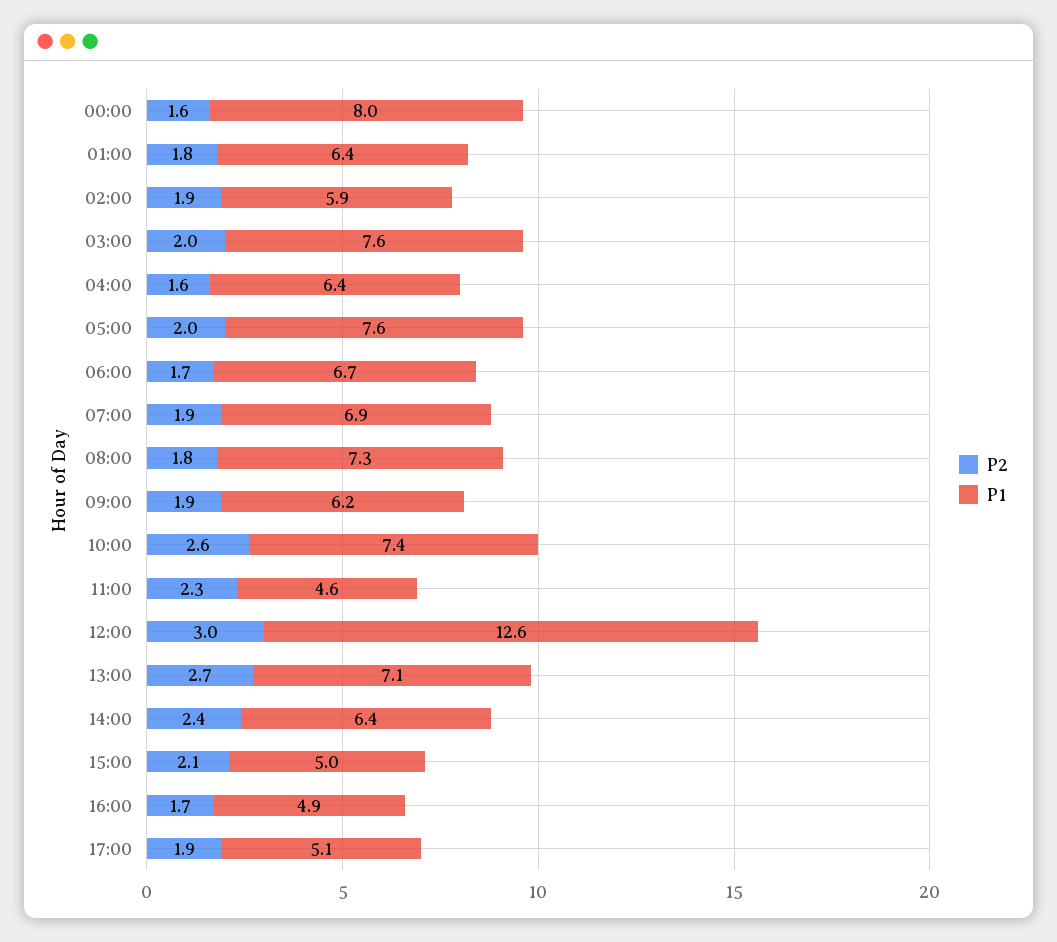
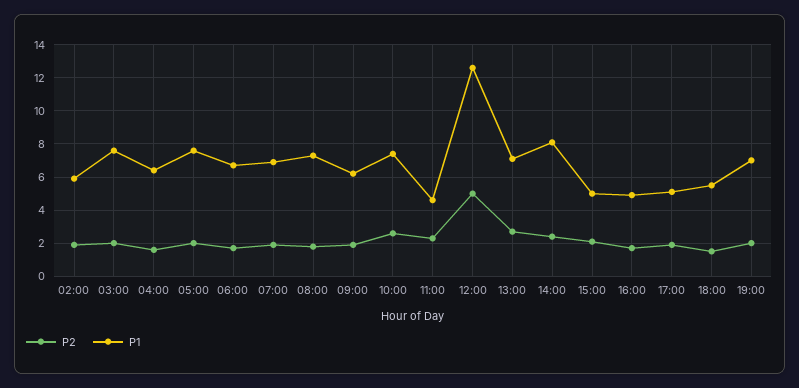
P2, 00:00: 1.6 -> none
P1, 00:00: 8 -> none
P2, 01:00: 1.8 -> none
P1, 01:00: 6.4 -> none
P2, 12:00: 3 -> 5
P1, 14:00: 6.4 -> 8
P2, 18:00: none -> 1.5
P1, 18:00: none -> 5.5
P2, 19:00: none -> 2
P1, 19:00: none -> 7

